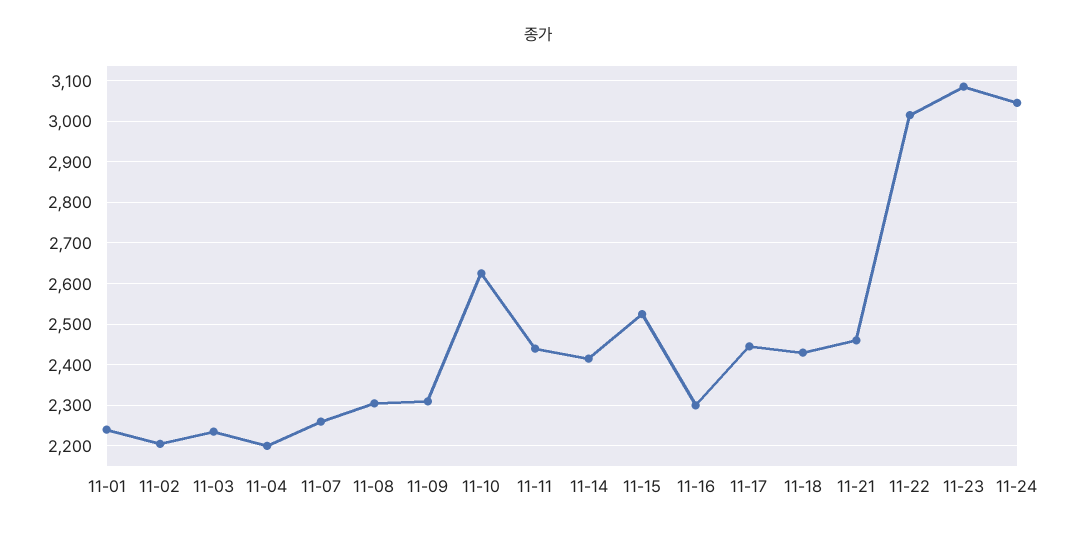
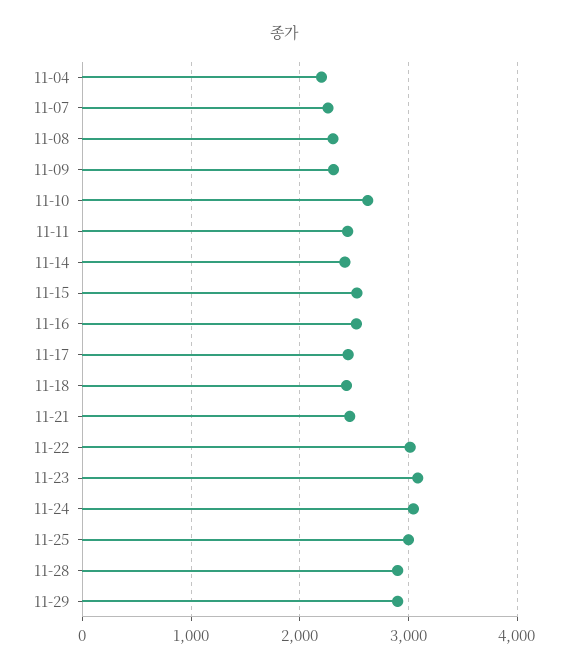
11-01: 2240 -> none
11-02: 2200 -> none
11-03: 2240 -> none
11-16: 2300 -> 2500
11-25: none -> 3000
11-28: none -> 2900
11-29: none -> 2900

